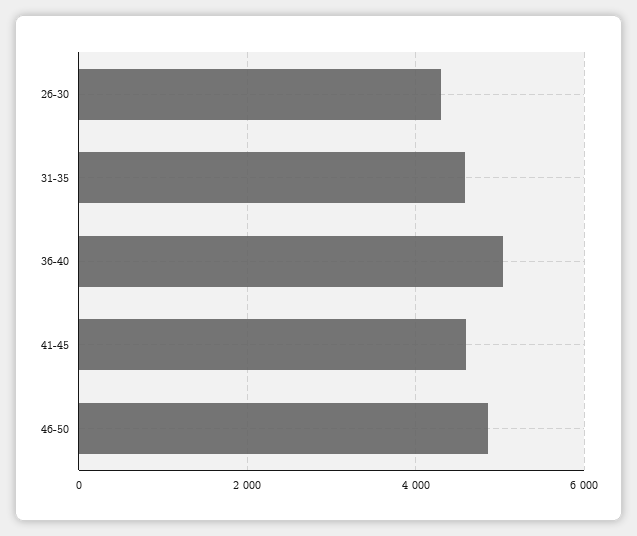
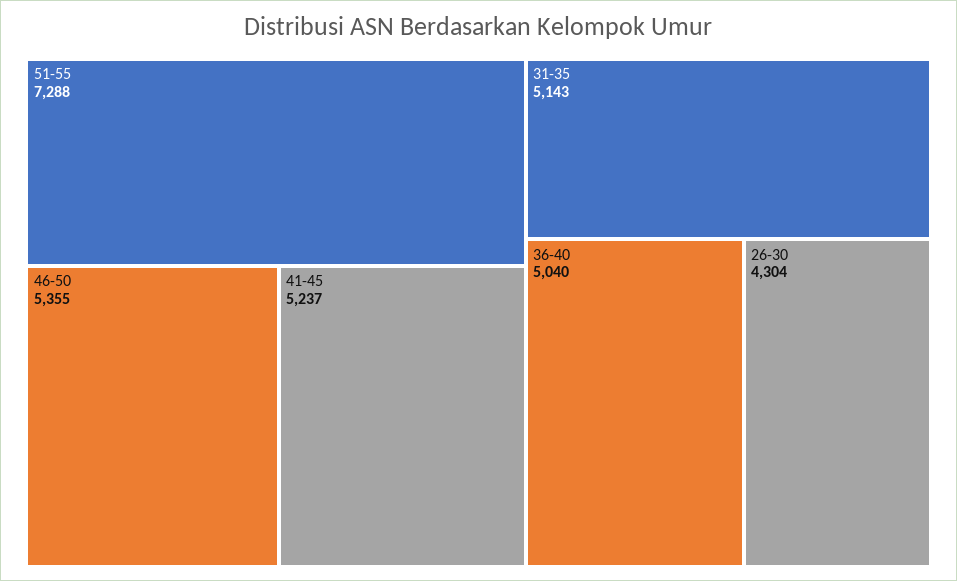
31-35: 4600 -> 5143
41-45: 4600 -> 5237
46-50: 4800 -> 5355
51-55: none -> 7288

